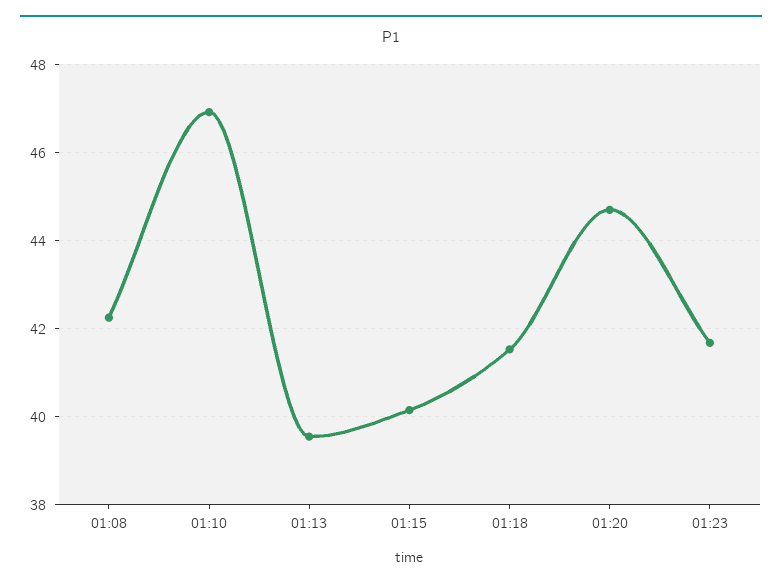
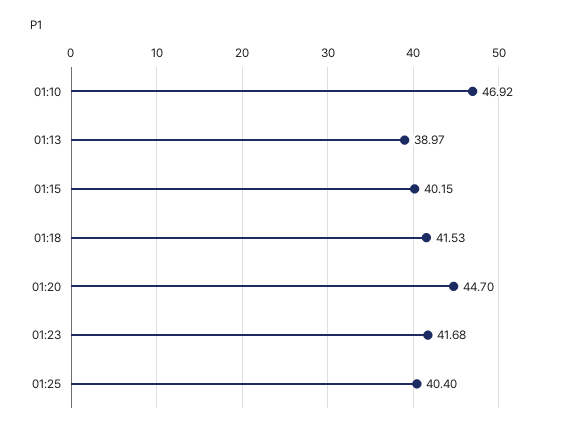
01:08: 42.2 -> none
01:13: 39.6 -> 38.97
01:25: none -> 40.4

